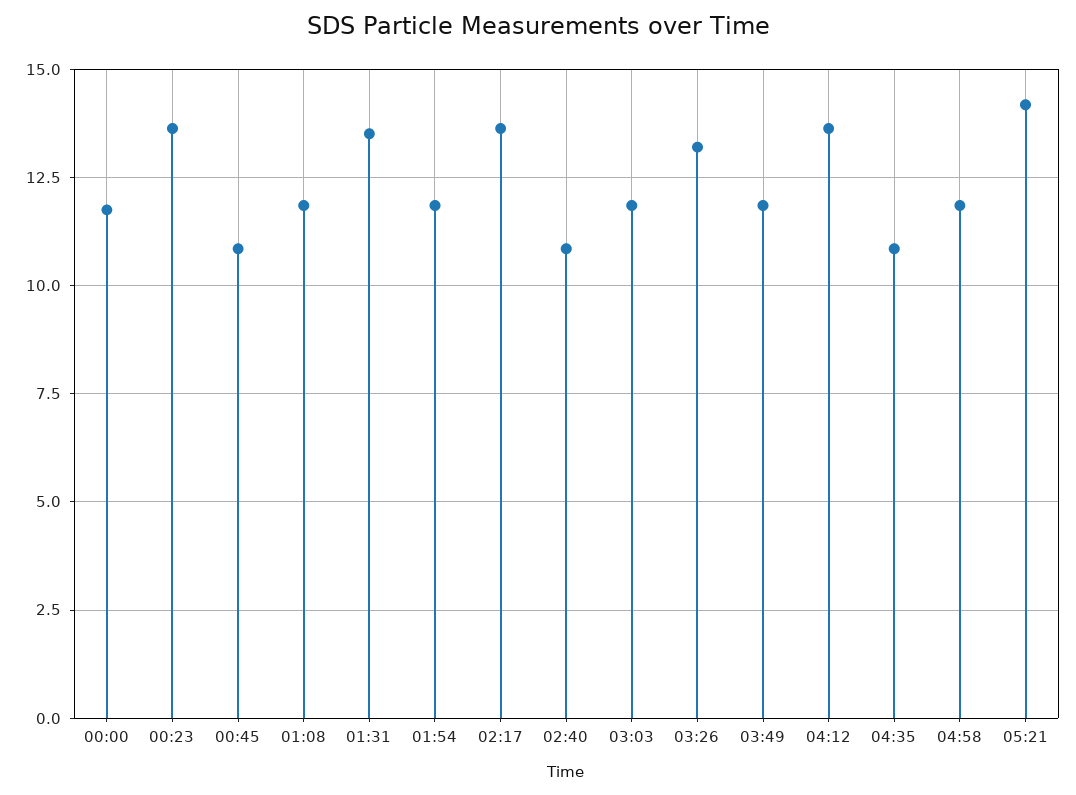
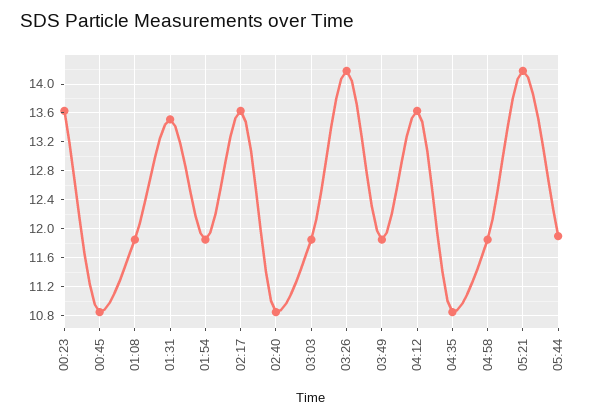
00:00: 11.75 -> none
03:26: 13.25 -> 14.2
05:44: none -> 11.9

